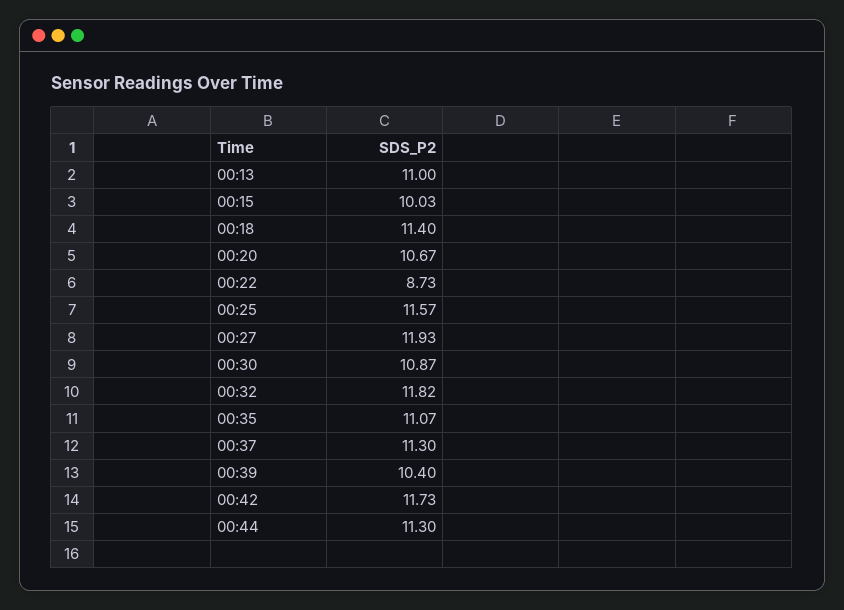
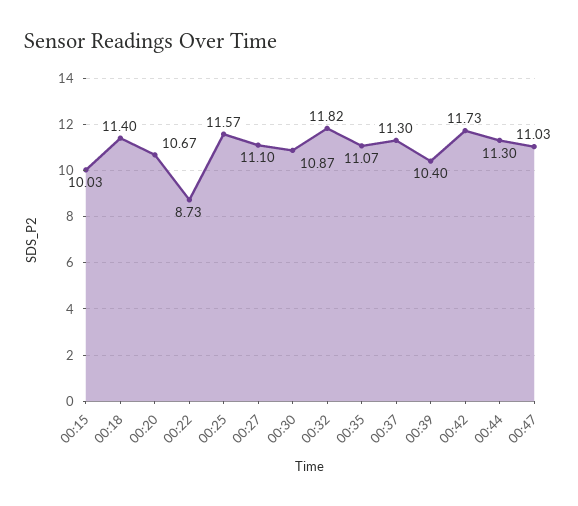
00:13: 11 -> none
00:27: 11.93 -> 11.1
00:47: none -> 11.03

